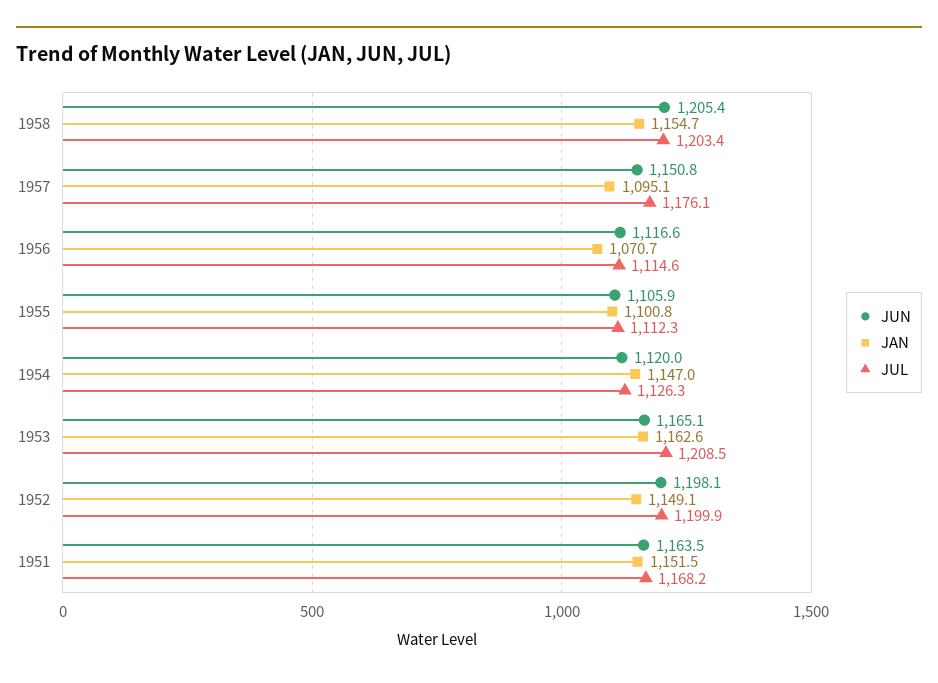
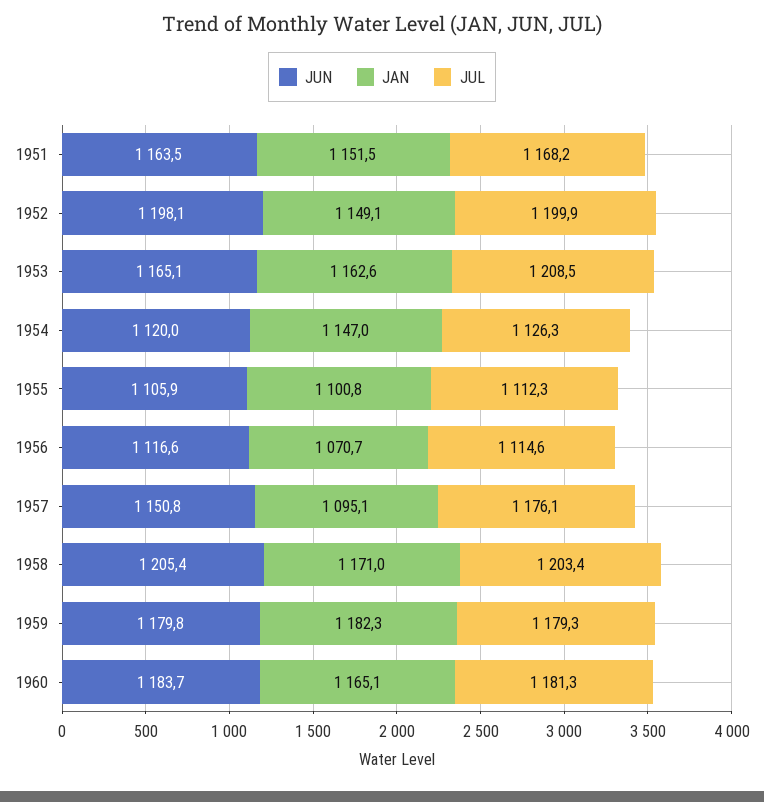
JAN, 1958: 1154.7 -> 1171
JUN, 1959: none -> 1179.8
JAN, 1959: none -> 1182.3
JUL, 1959: none -> 1179.3
JUN, 1960: none -> 1183.7
JAN, 1960: none -> 1165.1
JUL, 1960: none -> 1181.3

